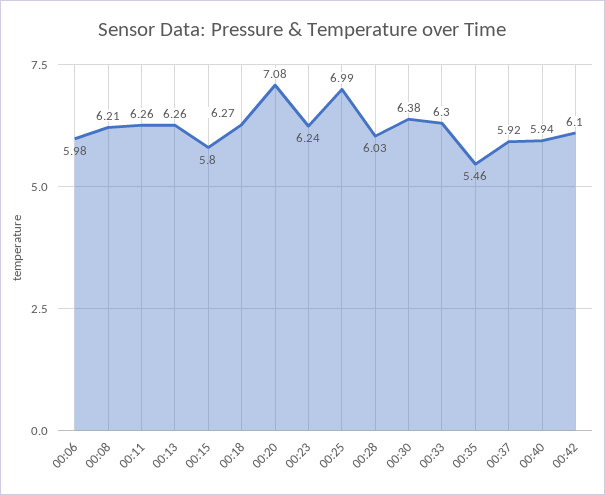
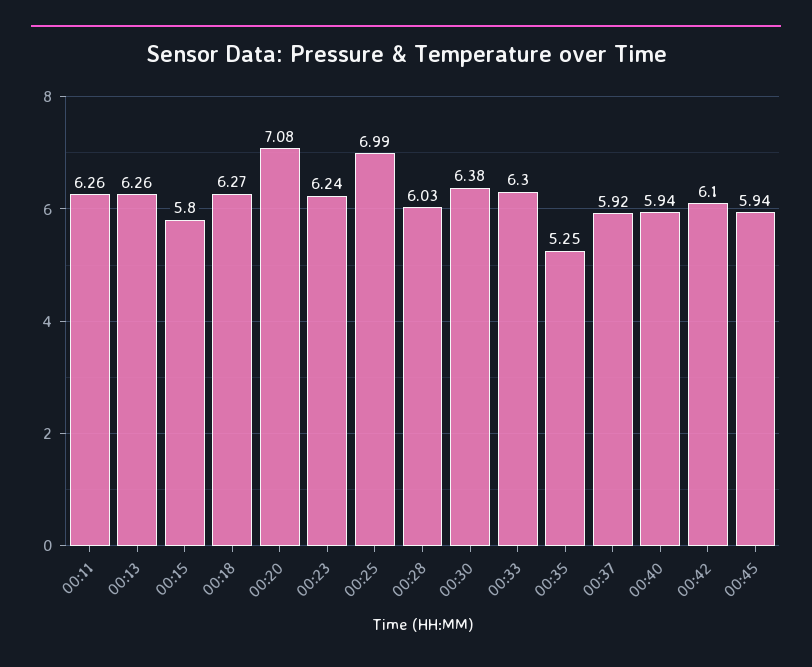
00:06: 5.98 -> none
00:08: 6.21 -> none
00:35: 5.46 -> 5.25
00:45: none -> 5.94

